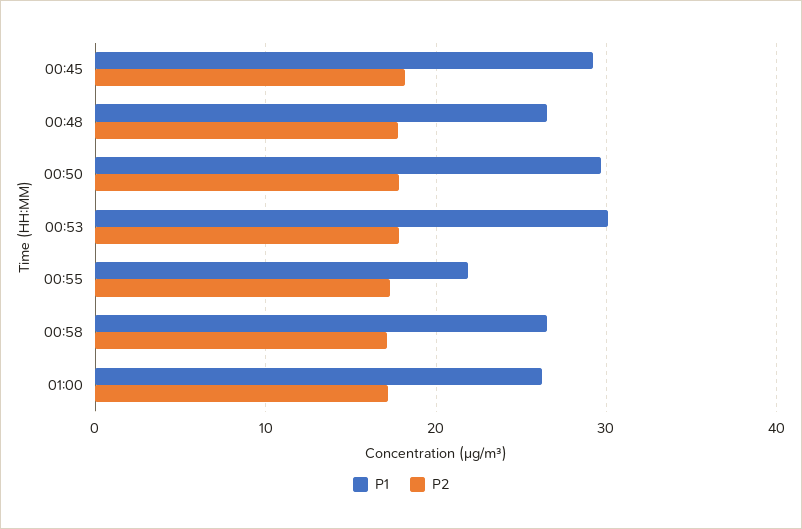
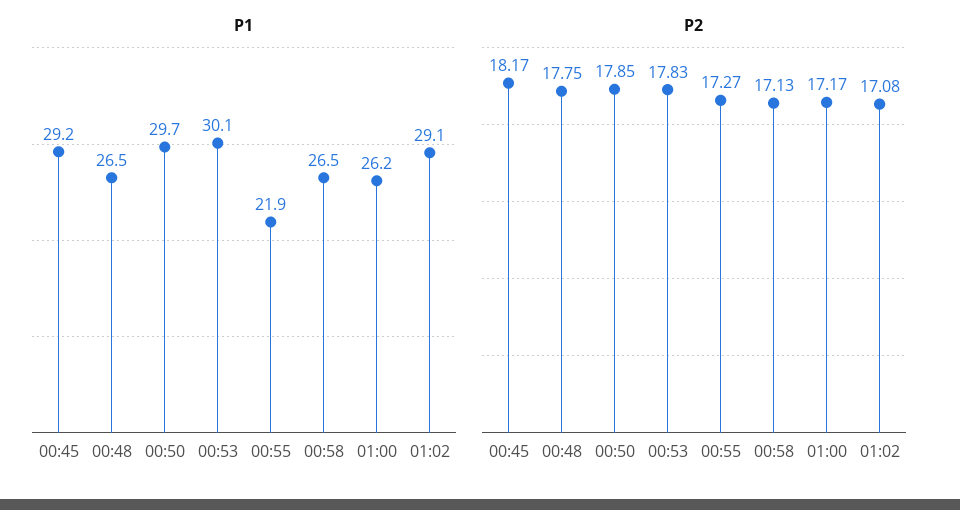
P1, 01:02: none -> 29.1
P2, 01:02: none -> 17.08

